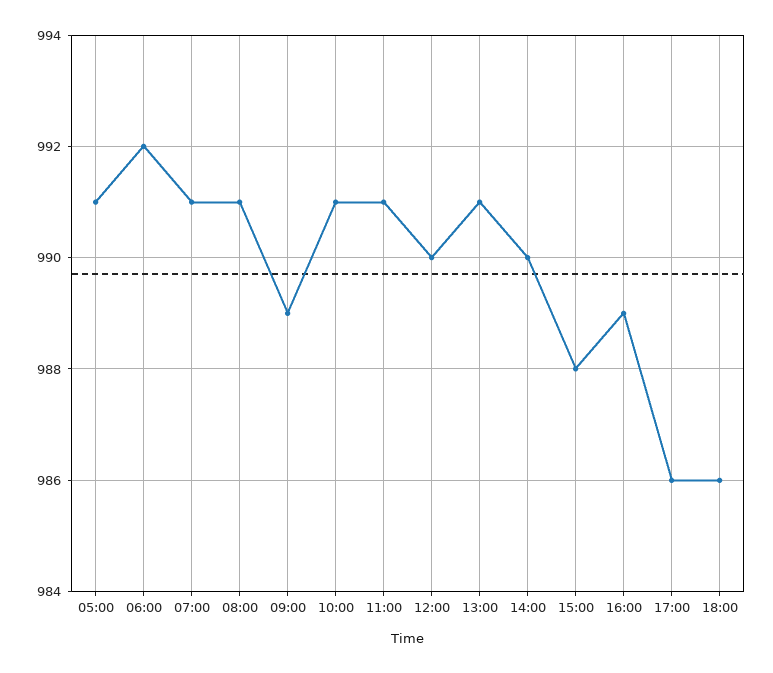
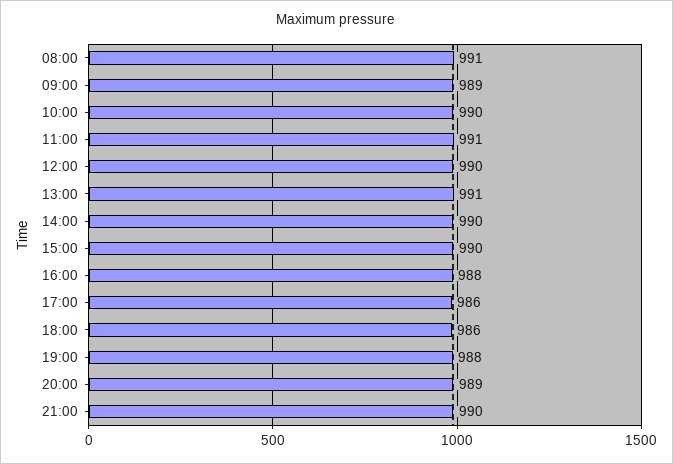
05:00: 991 -> none
06:00: 992 -> none
07:00: 991 -> none
10:00: 991 -> 990
15:00: 988 -> 990
16:00: 989 -> 988
19:00: none -> 988
20:00: none -> 989
21:00: none -> 990

